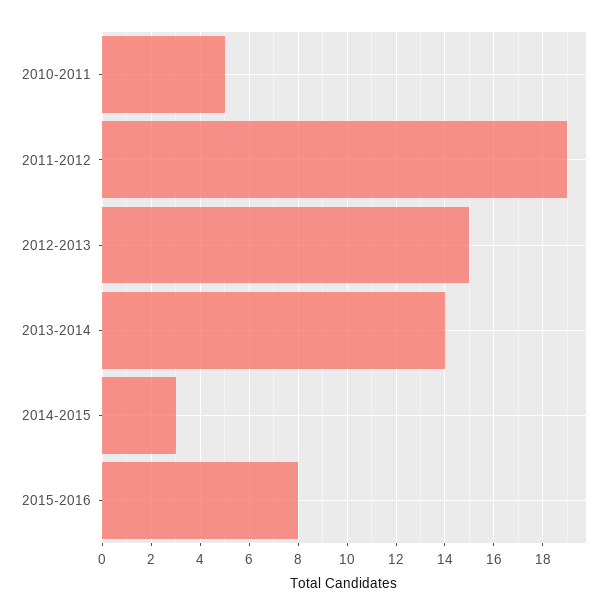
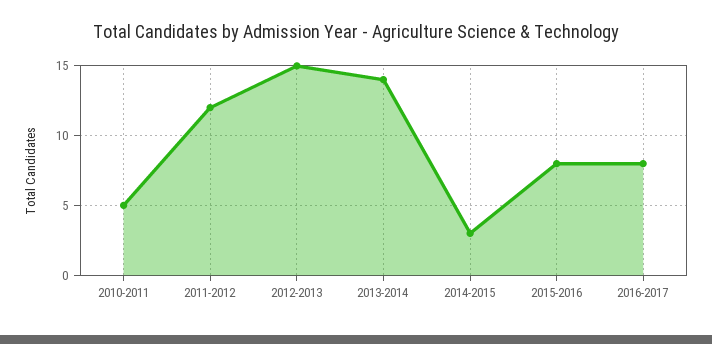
2011-2012: 19 -> 12
2016-2017: none -> 8

